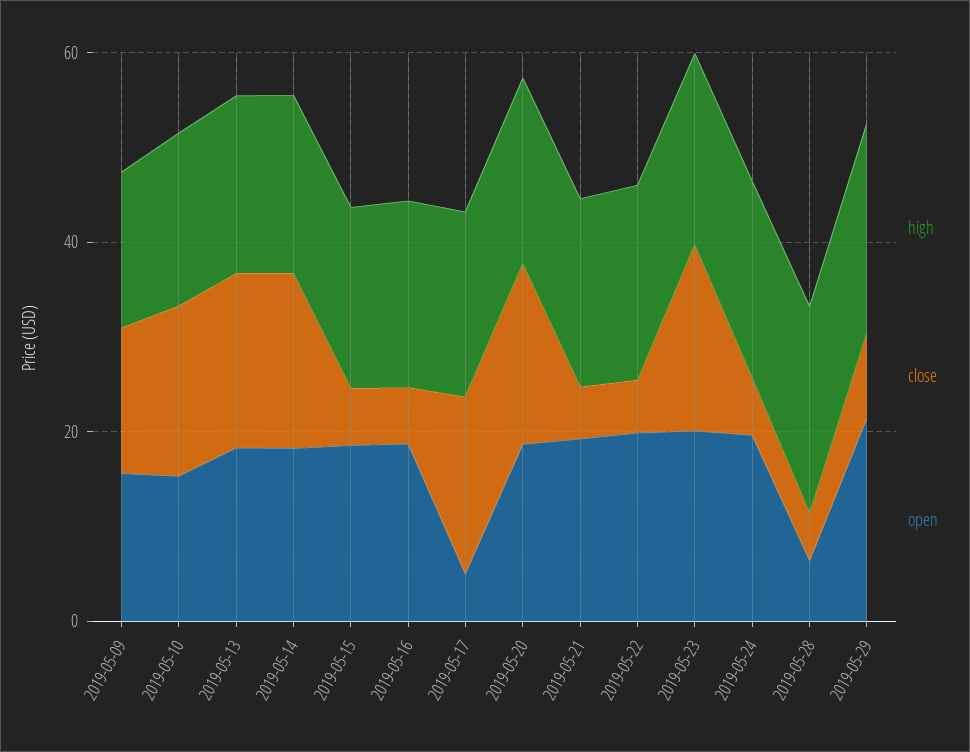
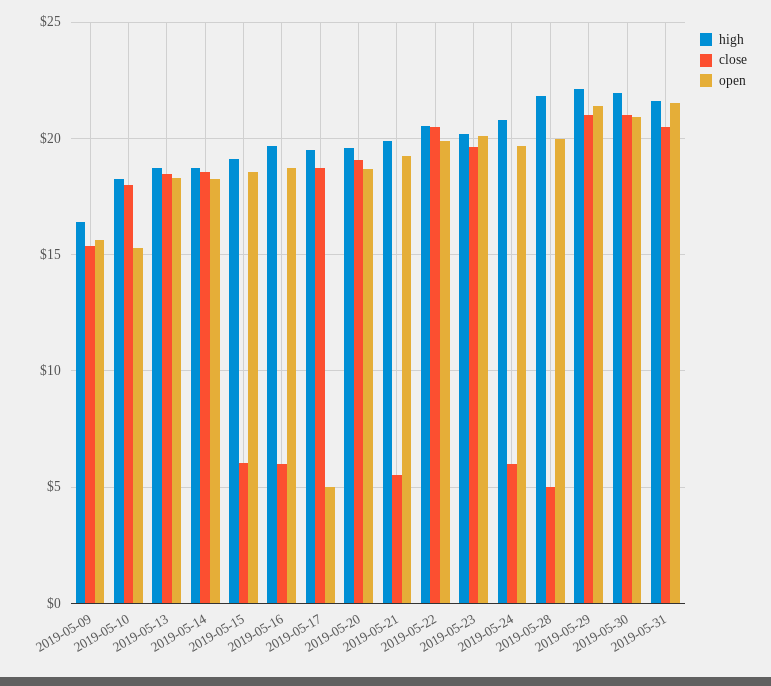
close, 2019-05-22: 5 -> 20.5
open, 2019-05-28: 5 -> 20
close, 2019-05-29: 10 -> 21
high, 2019-05-30: none -> 22
close, 2019-05-30: none -> 21
open, 2019-05-30: none -> 21
high, 2019-05-31: none -> 21.5
close, 2019-05-31: none -> 20.5
open, 2019-05-31: none -> 21.5

